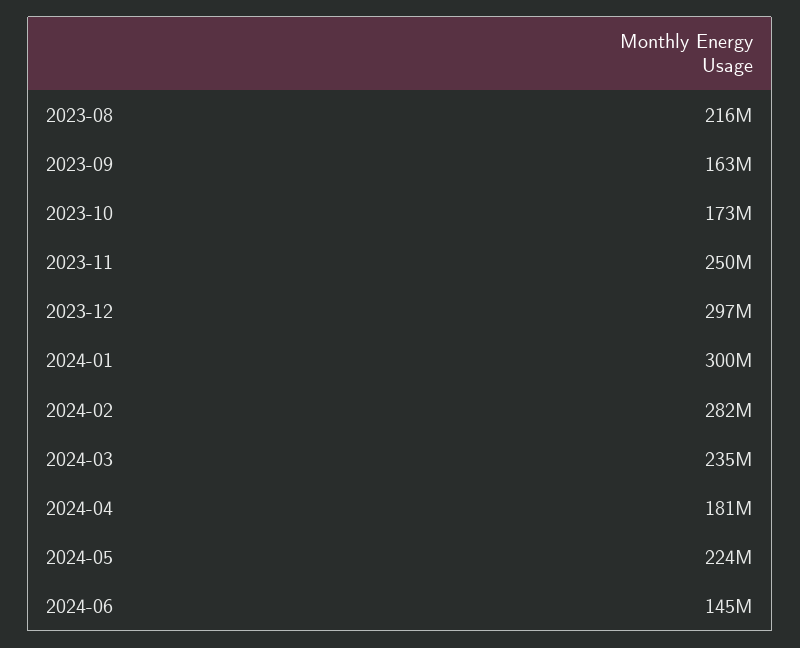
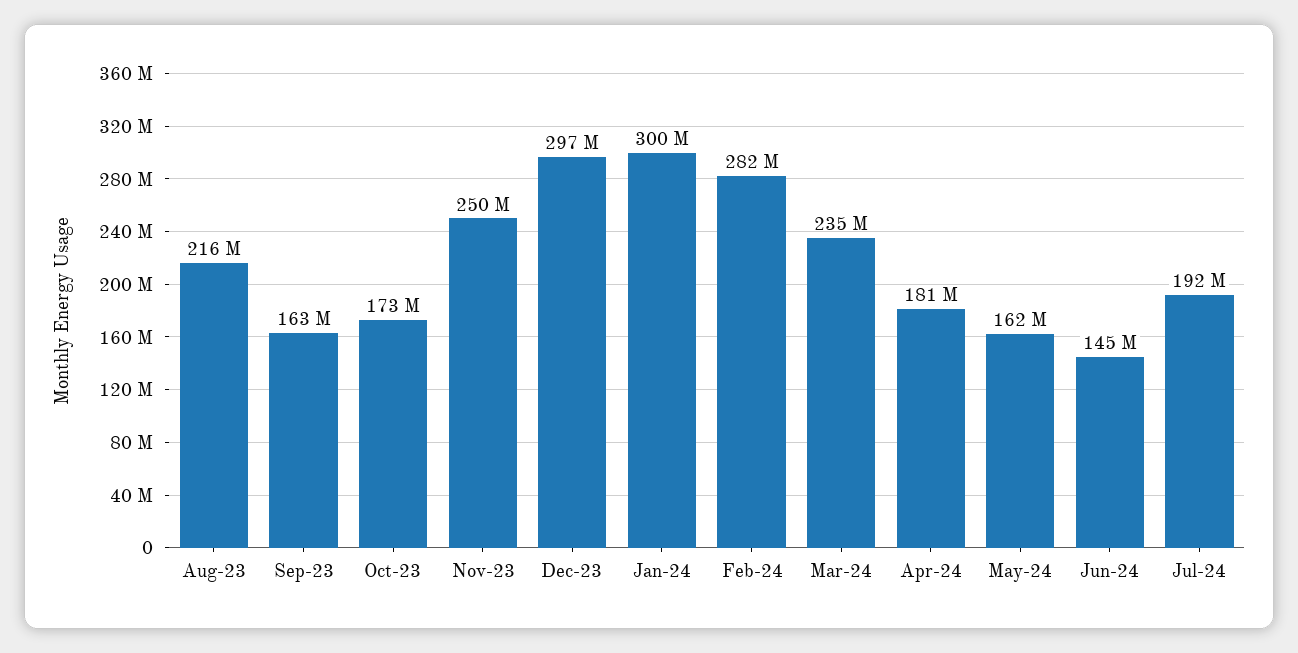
2024-05: 224000000 -> 162000000
Jul-24: none -> 192000000

